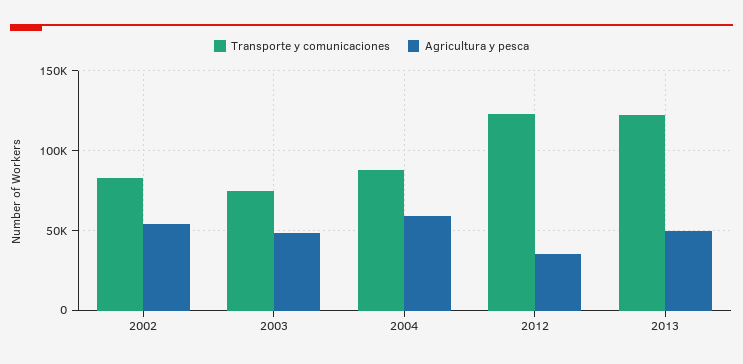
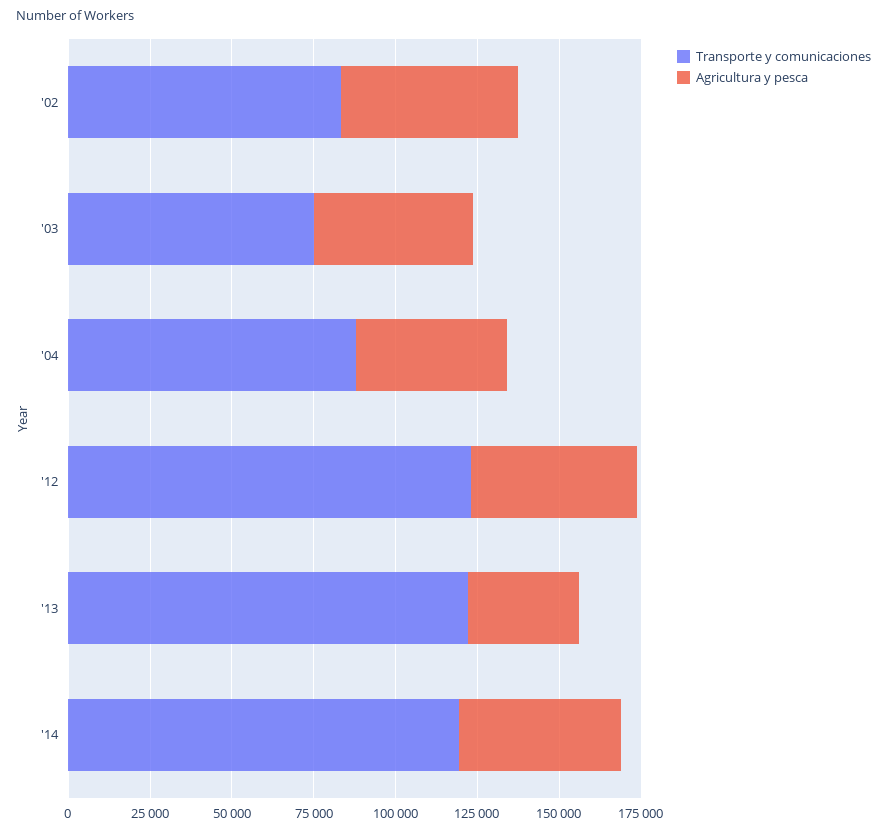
Agricultura y pesca, 2004: 60000 -> 45000
Agricultura y pesca, 2012: 35000 -> 50000
Agricultura y pesca, 2013: 50000 -> 35000
Transporte y comunicaciones, '14: none -> 120000
Agricultura y pesca, '14: none -> 50000

